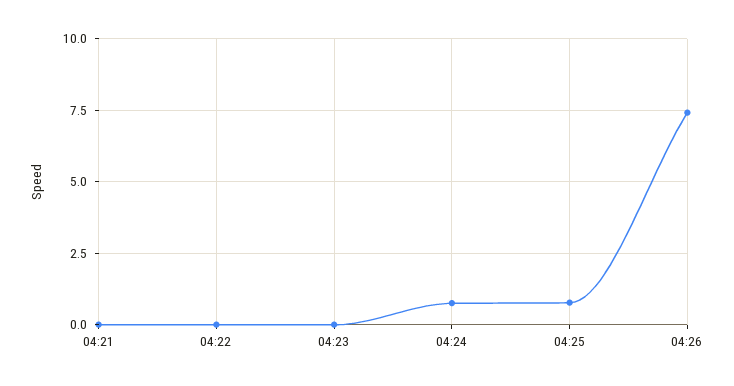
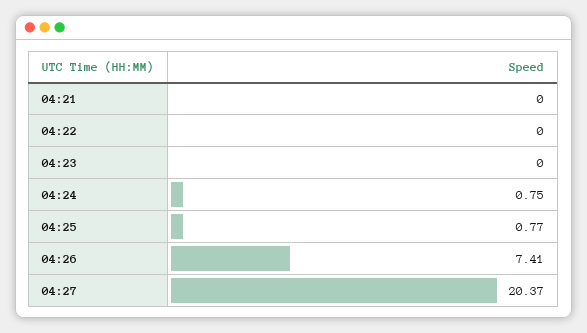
04:27: none -> 20.37

